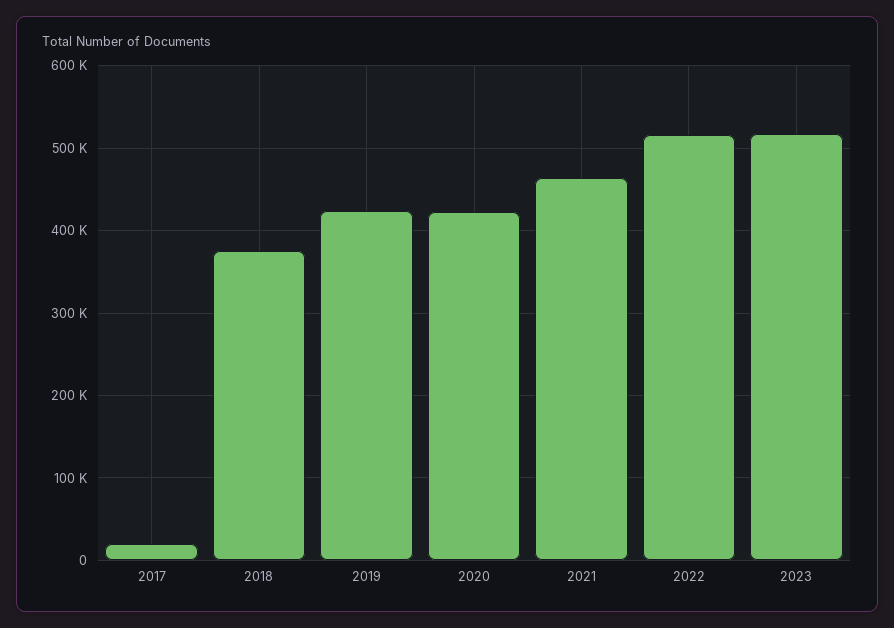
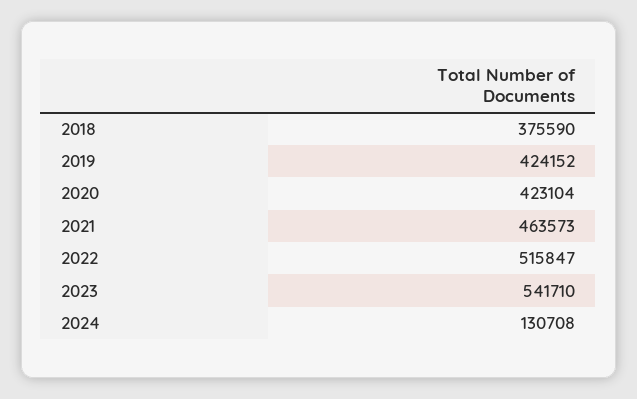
2017: 20000 -> none
2023: 520000 -> 541710
2024: none -> 130708

